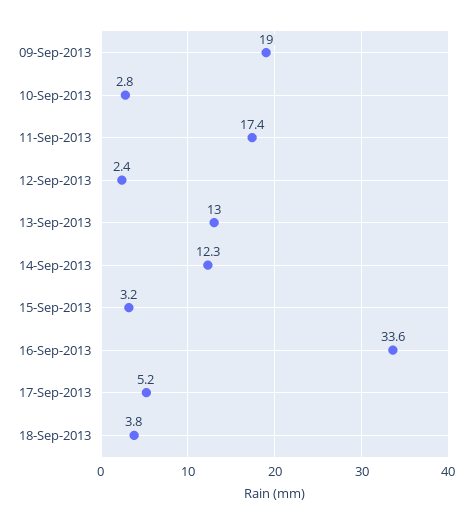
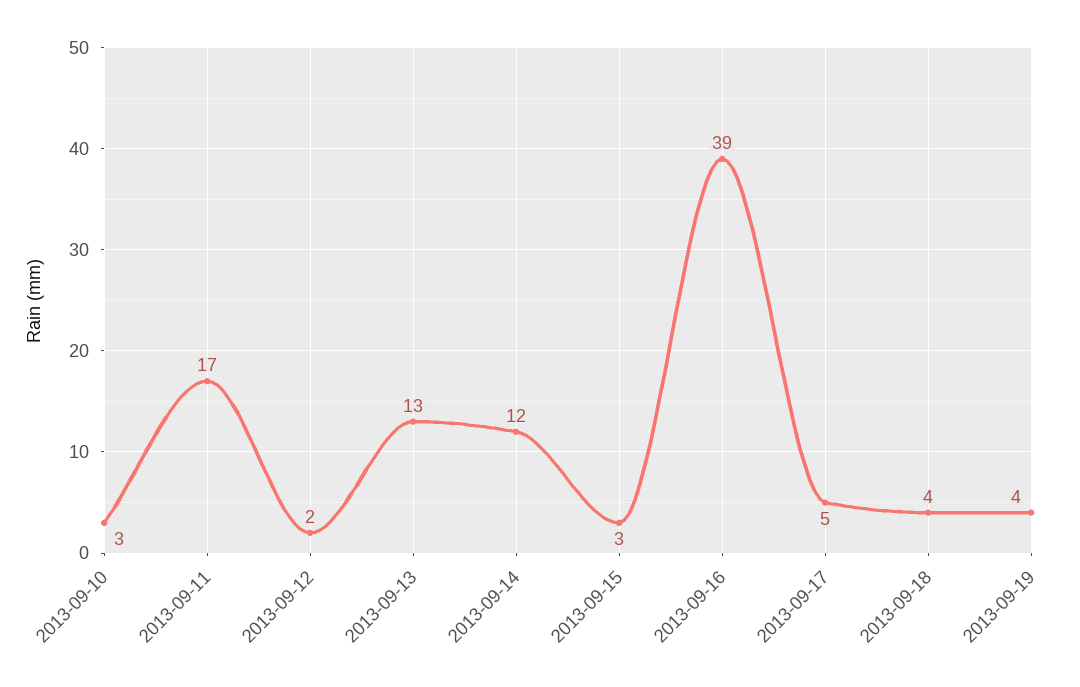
09-Sep-2013: 19 -> none
16-Sep-2013: 33.6 -> 39
2013-09-19: none -> 4

